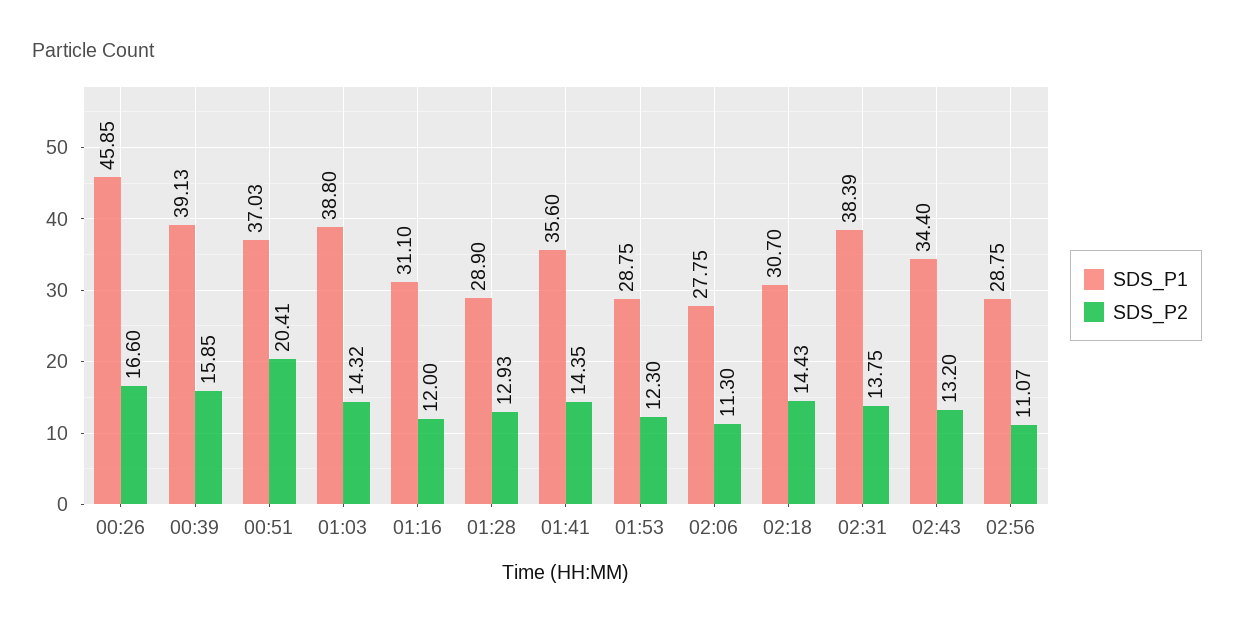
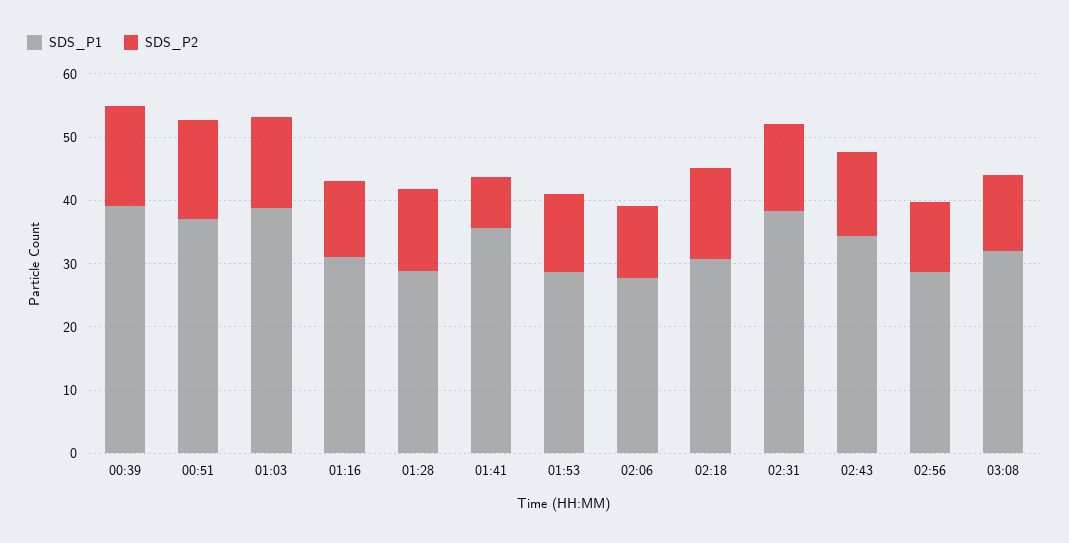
SDS_P1, 00:26: 45.85 -> none
SDS_P2, 00:26: 16.6 -> none
SDS_P2, 00:51: 20.41 -> 16
SDS_P2, 01:41: 14.35 -> 8
SDS_P1, 03:08: none -> 32
SDS_P2, 03:08: none -> 12

